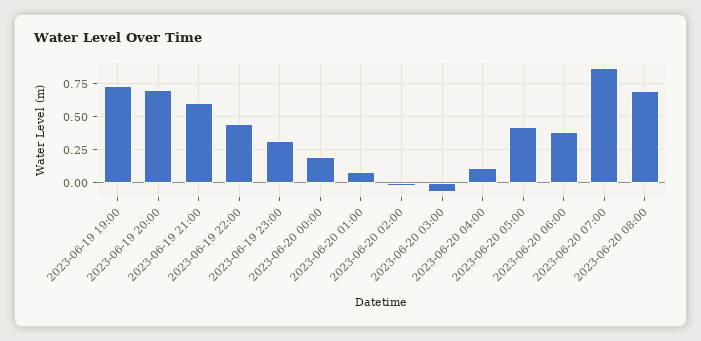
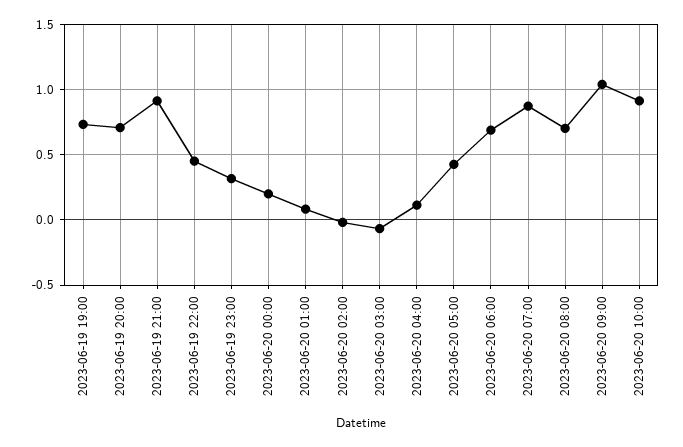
2023-06-19 21:00: 0.6 -> 0.9
2023-06-20 06:00: 0.4 -> 0.7
2023-06-20 09:00: none -> 1.05
2023-06-20 10:00: none -> 0.9

